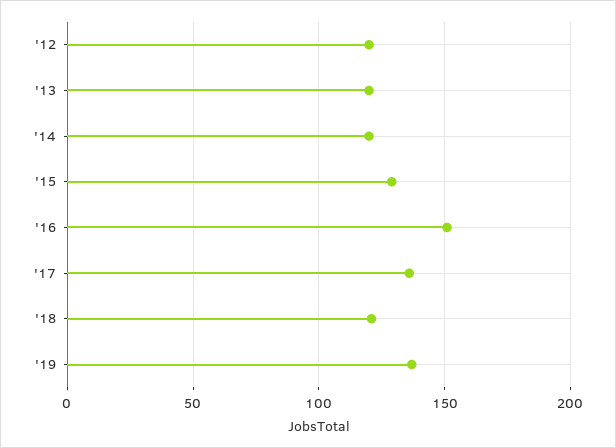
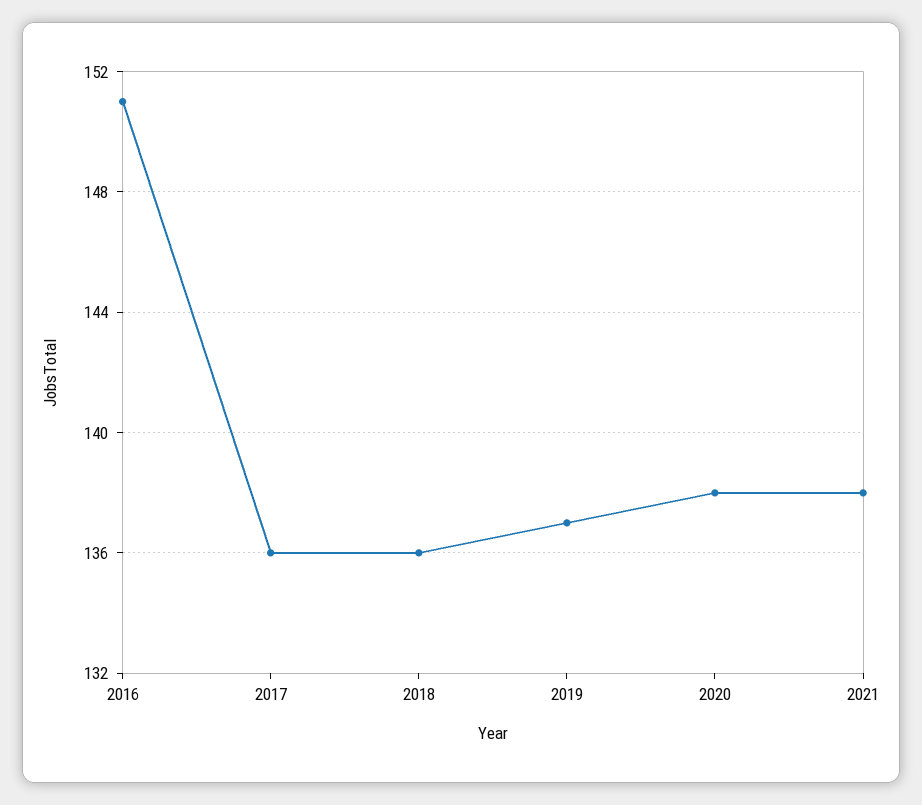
'12: 120 -> none
'13: 120 -> none
'14: 120 -> none
'15: 130 -> none
'18: 120 -> 136
2020: none -> 138
2021: none -> 138

